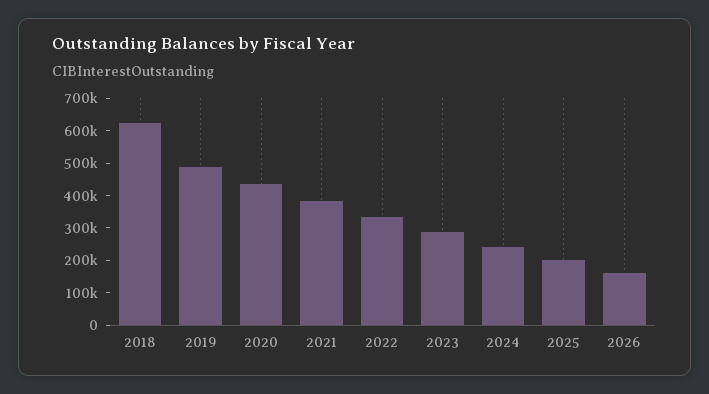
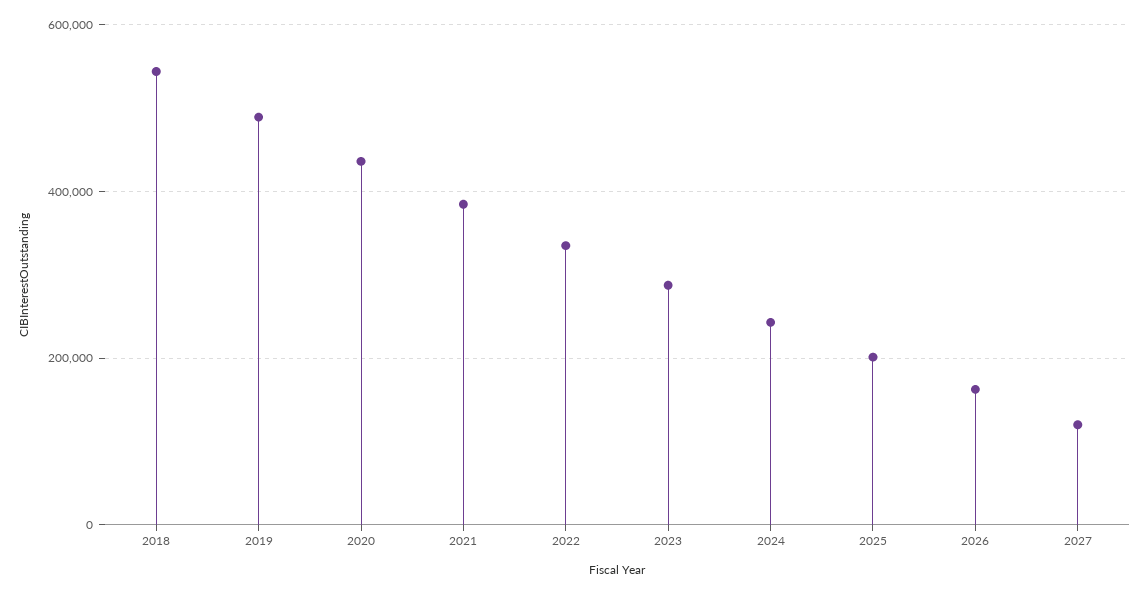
2018: 625000 -> 540000
2027: none -> 120000

